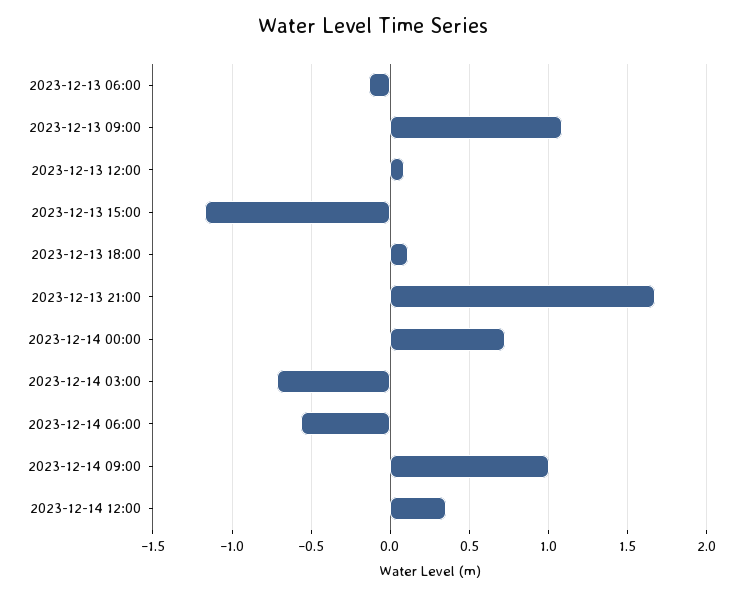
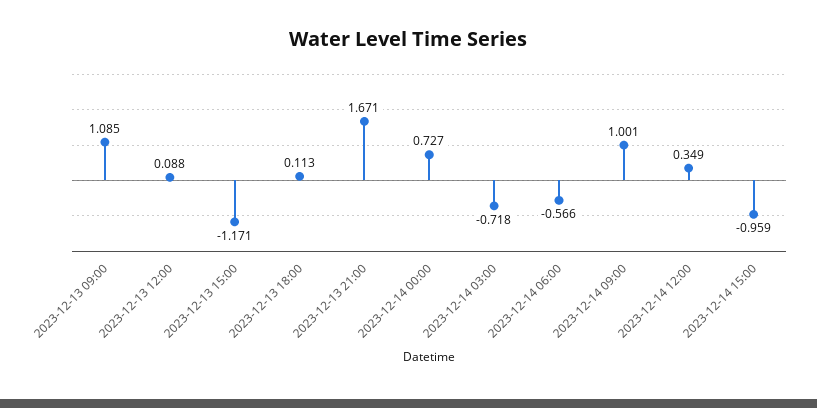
2023-12-13 06:00: -0.15 -> none
2023-12-14 15:00: none -> -0.959

